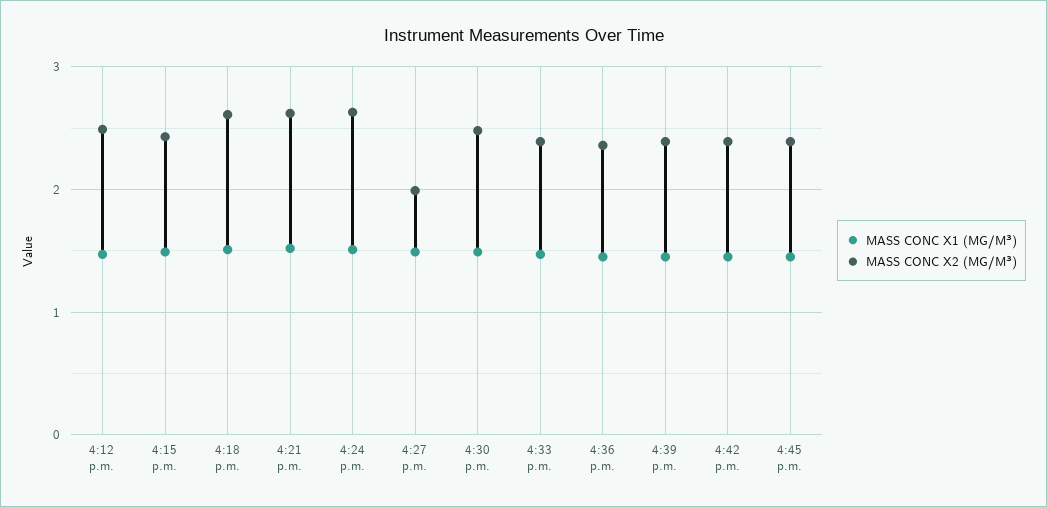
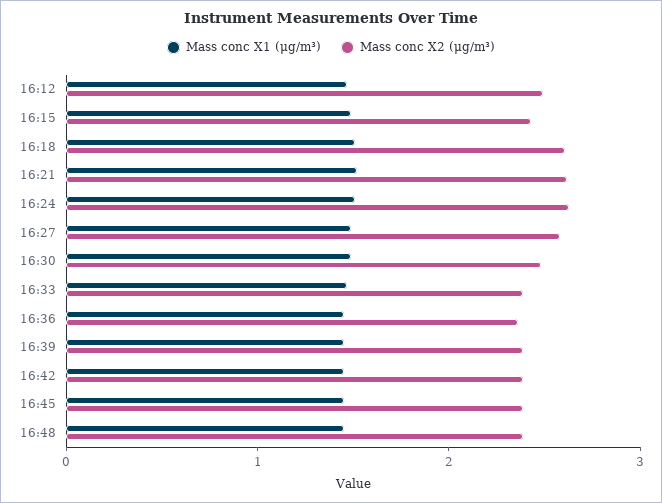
MASS CONC X2 (ΜG/M³), 4:27 p.m.: 2 -> 2.6
MASS CONC X1 (ΜG/M³), 16:48: none -> 1.4
MASS CONC X2 (ΜG/M³), 16:48: none -> 2.4

